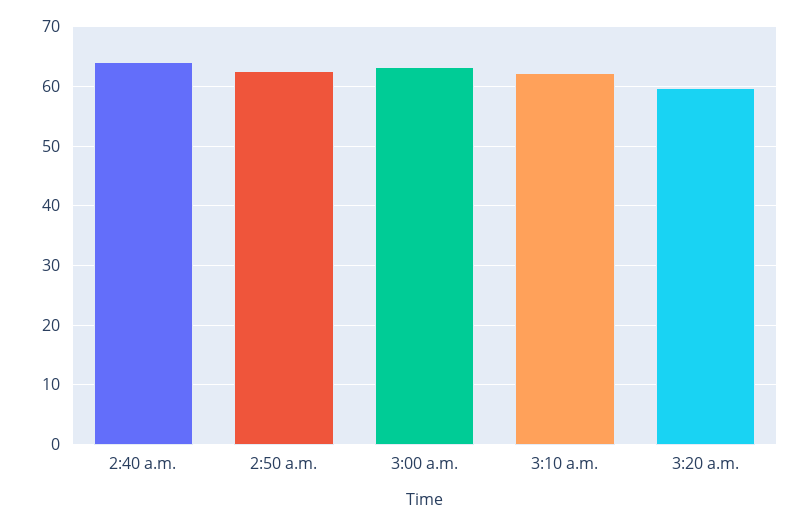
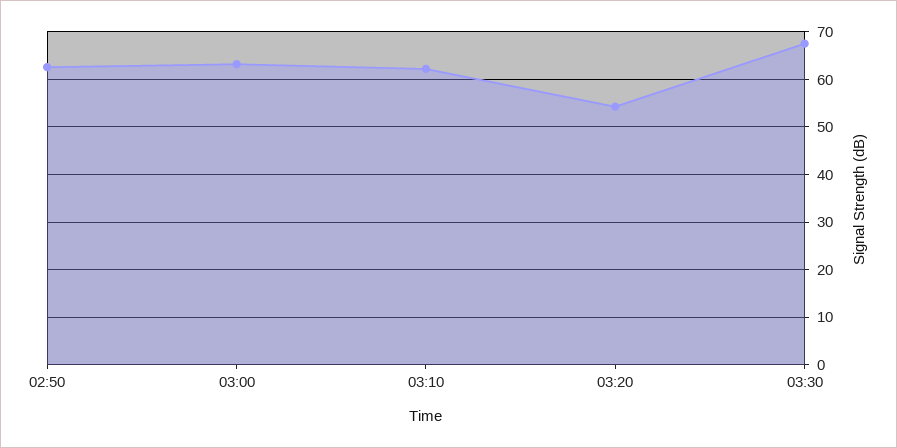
2:40 a.m.: 64 -> none
3:20 a.m.: 60 -> 54
03:30: none -> 68

